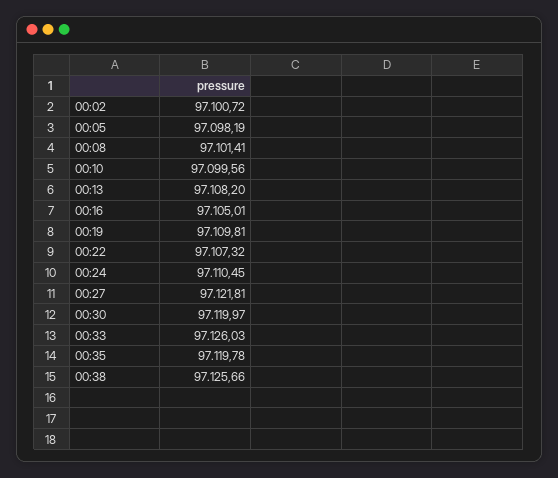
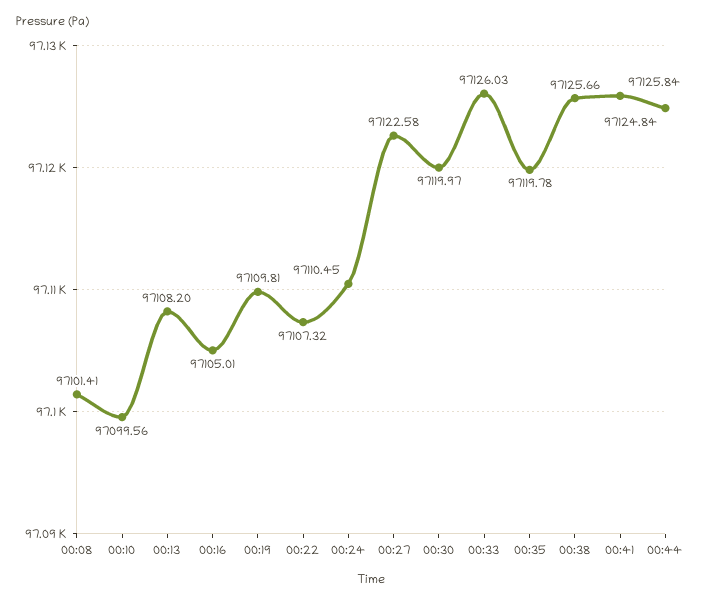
00:02: 97100.72 -> none
00:05: 97098.19 -> none
00:27: 97121.81 -> 97122.58
00:41: none -> 97125.84
00:44: none -> 97124.84

